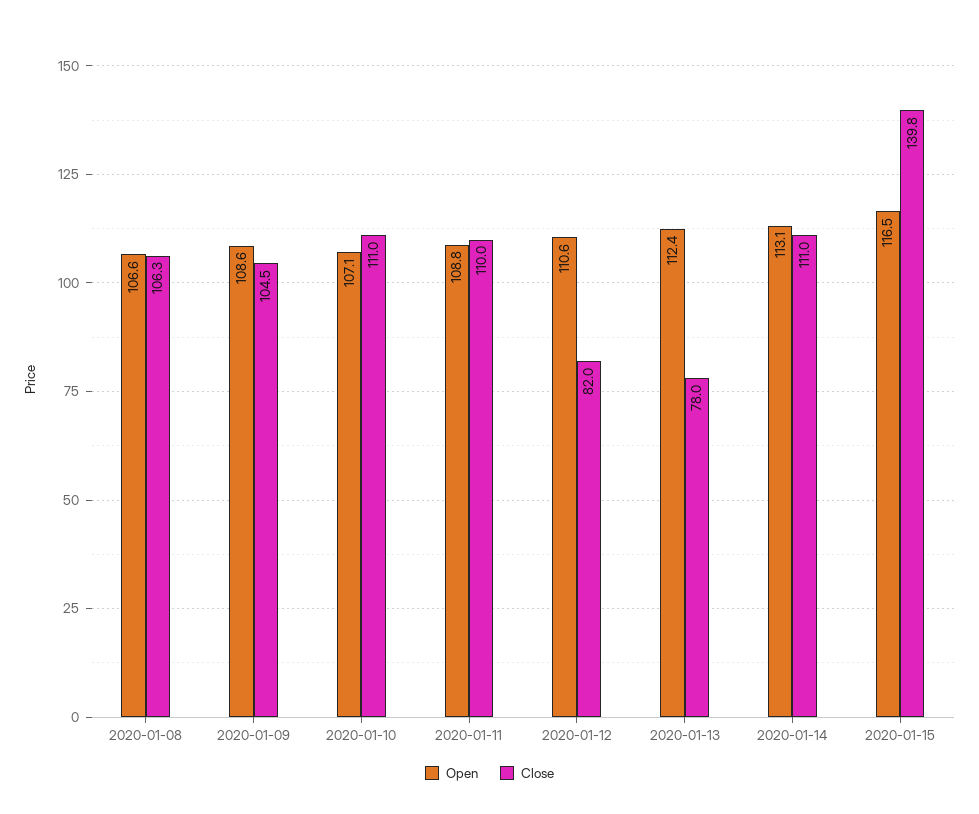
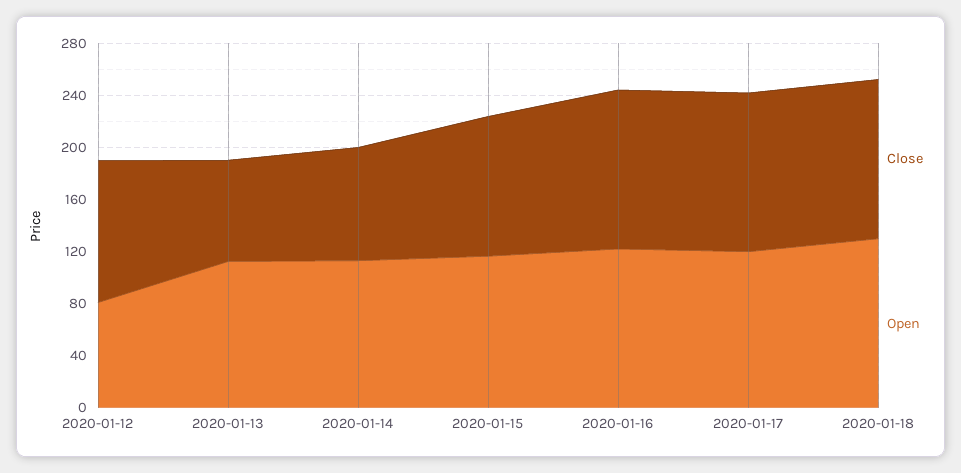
Open, 2020-01-08: 106.6 -> none
Close, 2020-01-08: 106.3 -> none
Open, 2020-01-09: 108.6 -> none
Close, 2020-01-09: 104.5 -> none
Open, 2020-01-10: 107.1 -> none
Close, 2020-01-10: 111 -> none
Open, 2020-01-11: 108.8 -> none
Close, 2020-01-11: 110 -> none
Open, 2020-01-12: 110.6 -> 80
Close, 2020-01-12: 82 -> 110
Close, 2020-01-14: 111 -> 90
Close, 2020-01-15: 139.8 -> 110
Close, 2020-01-16: none -> 120
Open, 2020-01-16: none -> 120
Close, 2020-01-17: none -> 120
Open, 2020-01-17: none -> 120
Close, 2020-01-18: none -> 120
Open, 2020-01-18: none -> 130

